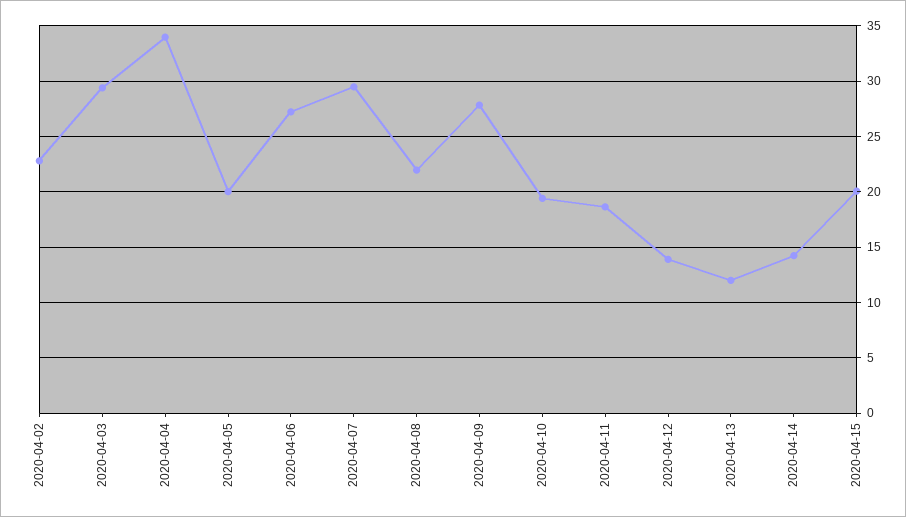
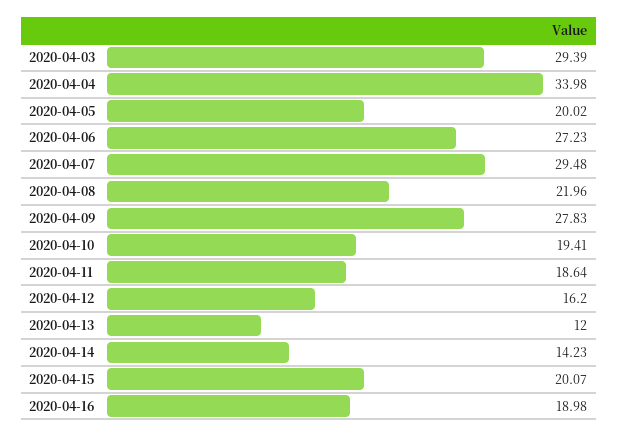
2020-04-02: 23 -> none
2020-04-12: 14 -> 16.2
2020-04-16: none -> 18.98

